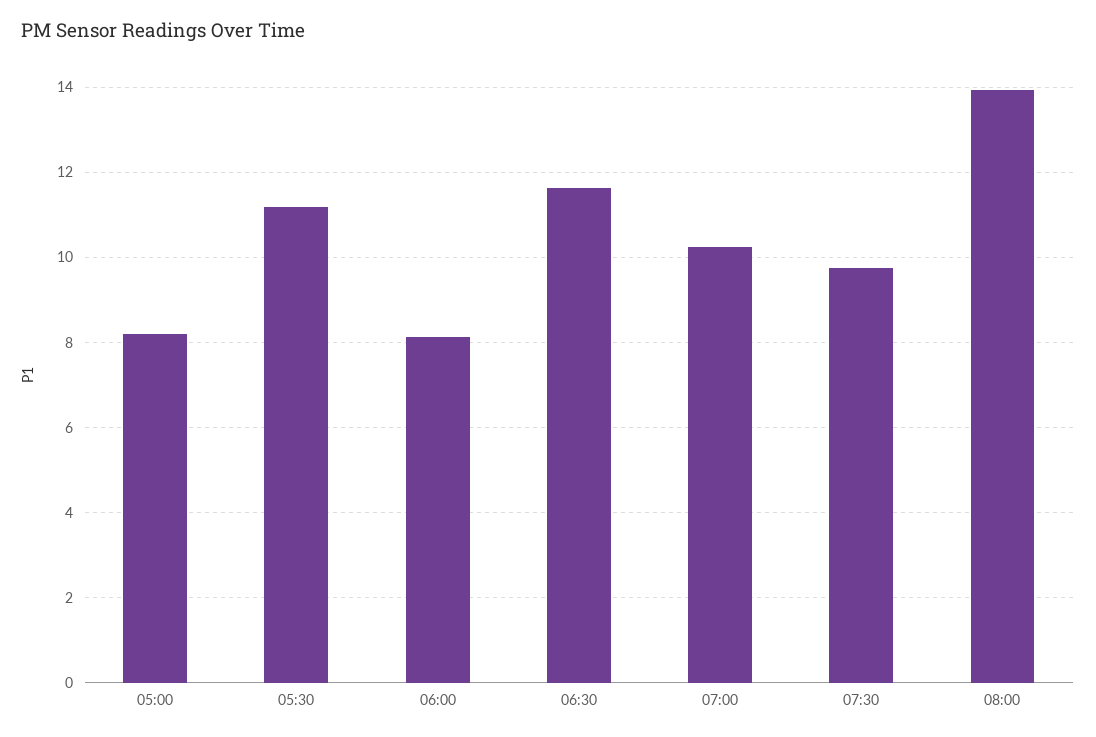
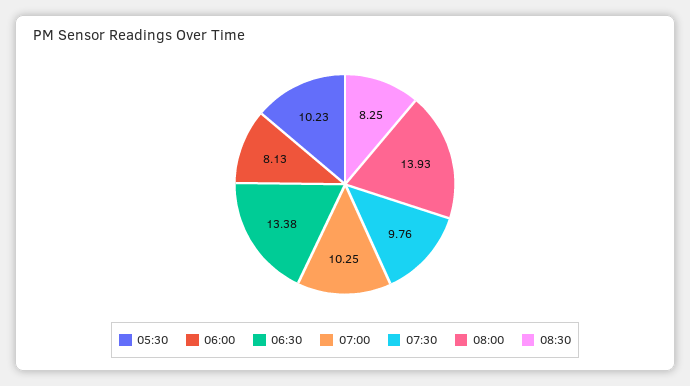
05:00: 8.2 -> none
05:30: 11.2 -> 10.23
06:30: 11.6 -> 13.38
08:30: none -> 8.25

